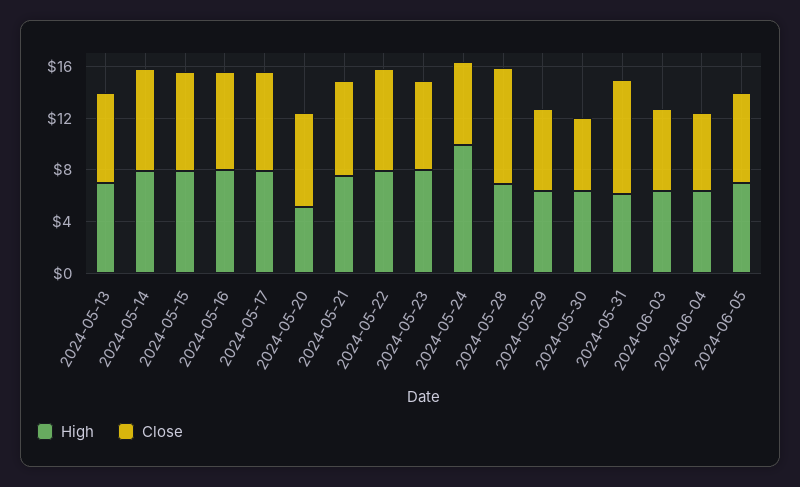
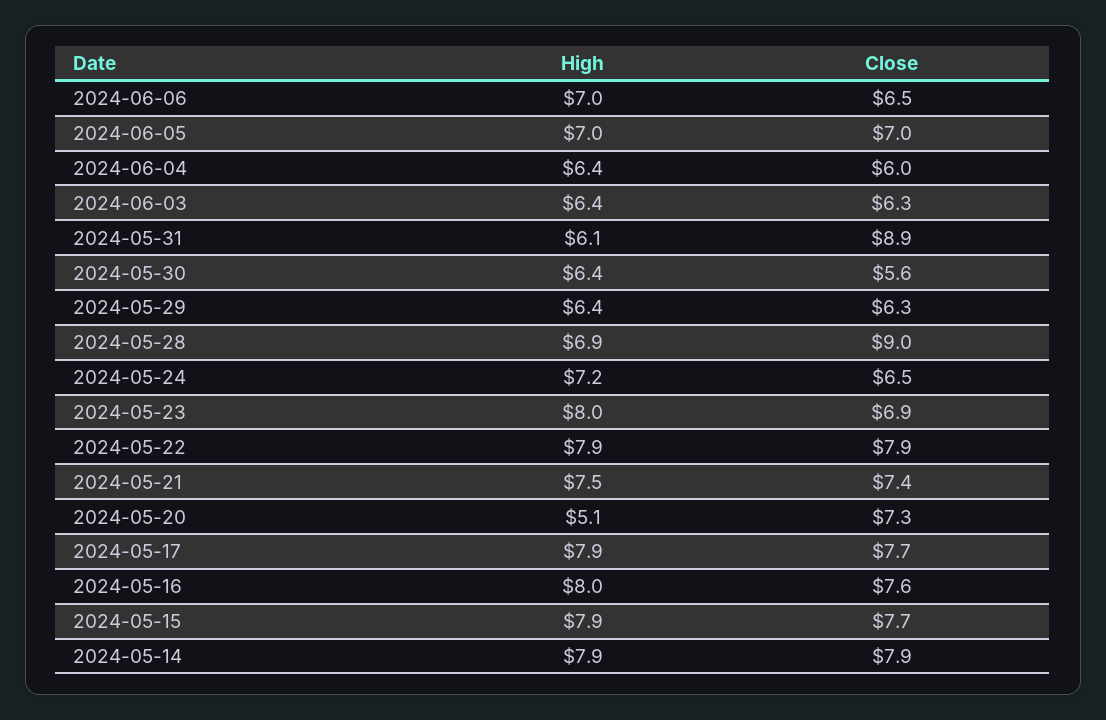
High, 2024-05-13: 7 -> none
Close, 2024-05-13: 7 -> none
High, 2024-05-24: 10 -> 7.2
High, 2024-06-06: none -> 7
Close, 2024-06-06: none -> 6.5

